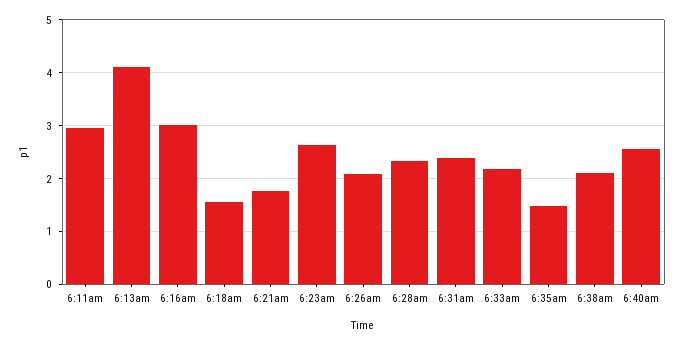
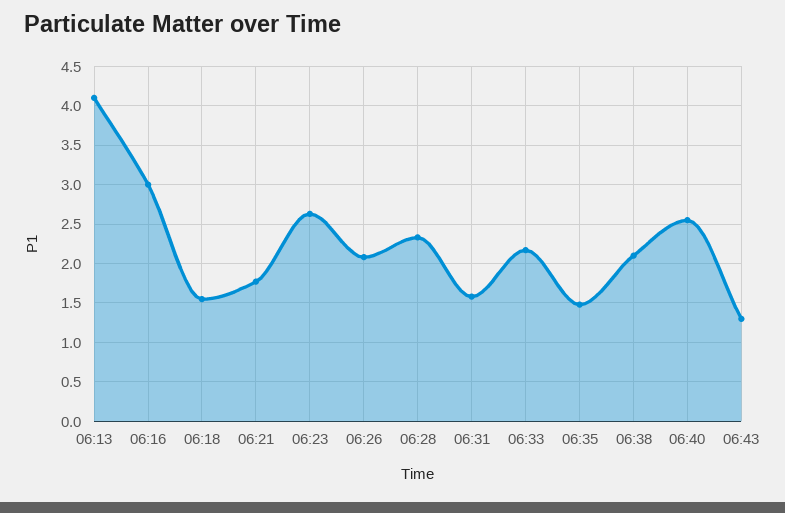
6:11am: 3 -> none
6:31am: 2.4 -> 1.6
06:43: none -> 1.3

